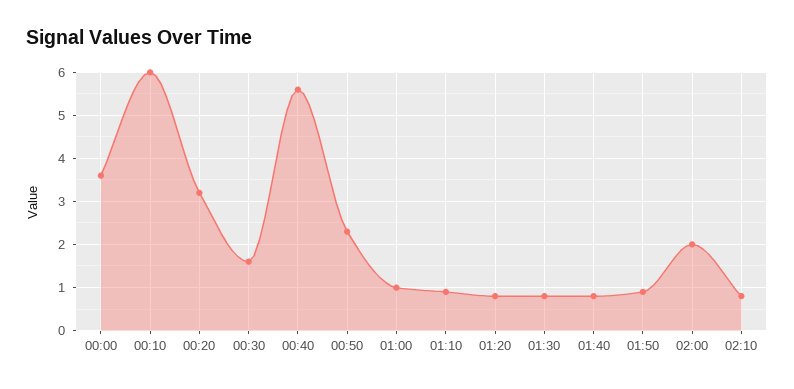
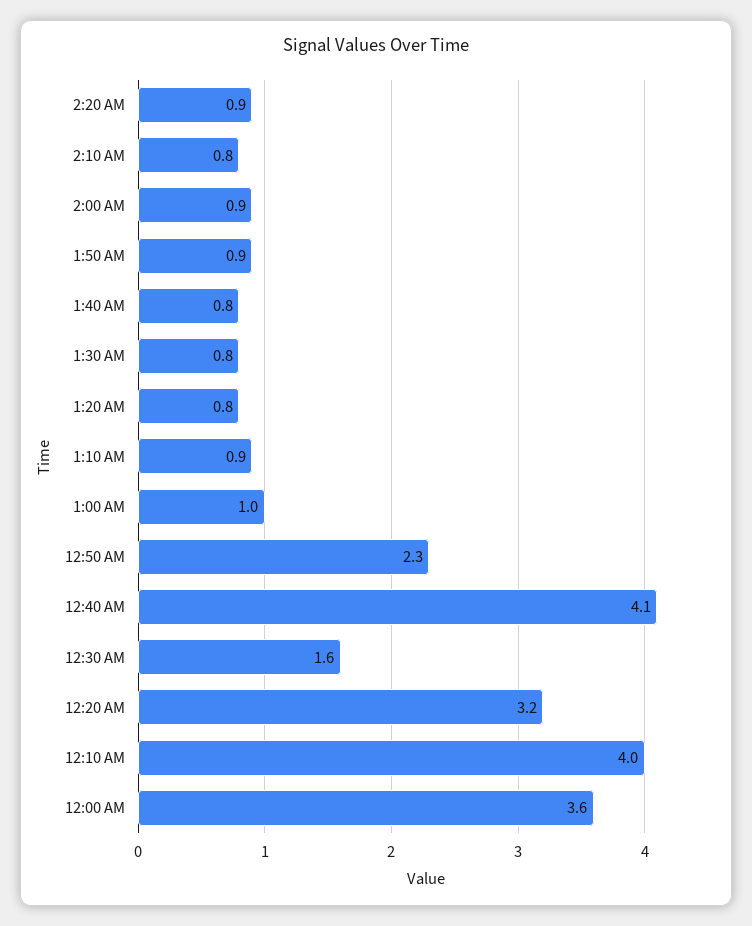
00:10: 6 -> 4
00:40: 5.5 -> 4.1
02:00: 2 -> 0.9
2:20 AM: none -> 0.9

